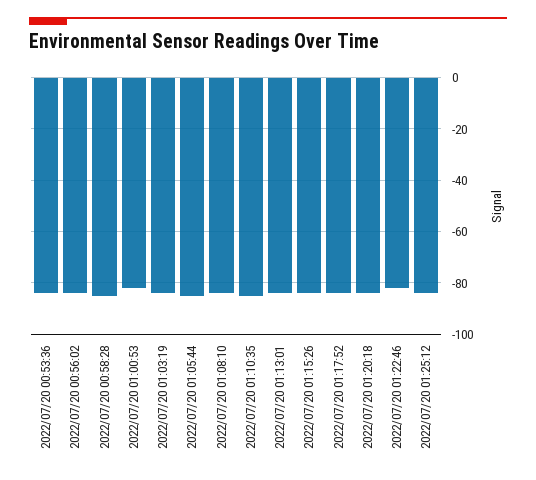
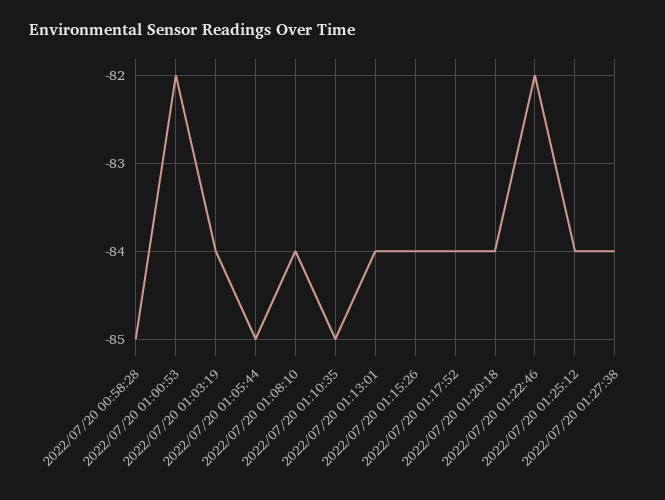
2022/07/20 00:53:36: -85 -> none
2022/07/20 00:56:02: -85 -> none
2022/07/20 01:27:38: none -> -84

